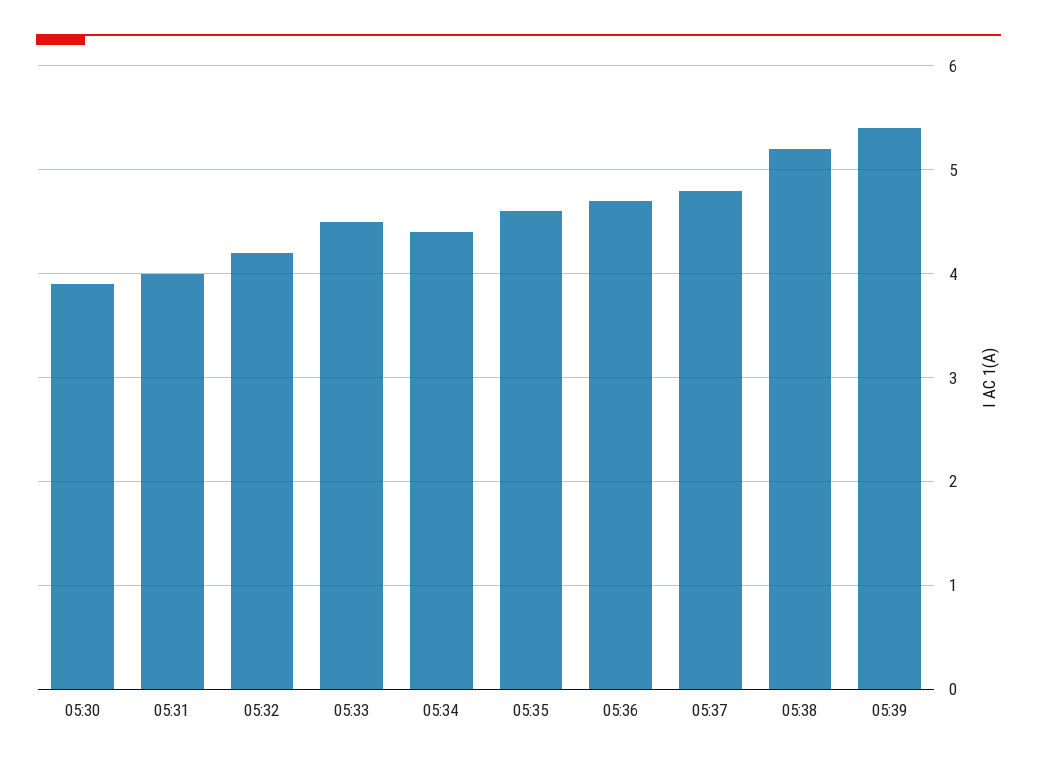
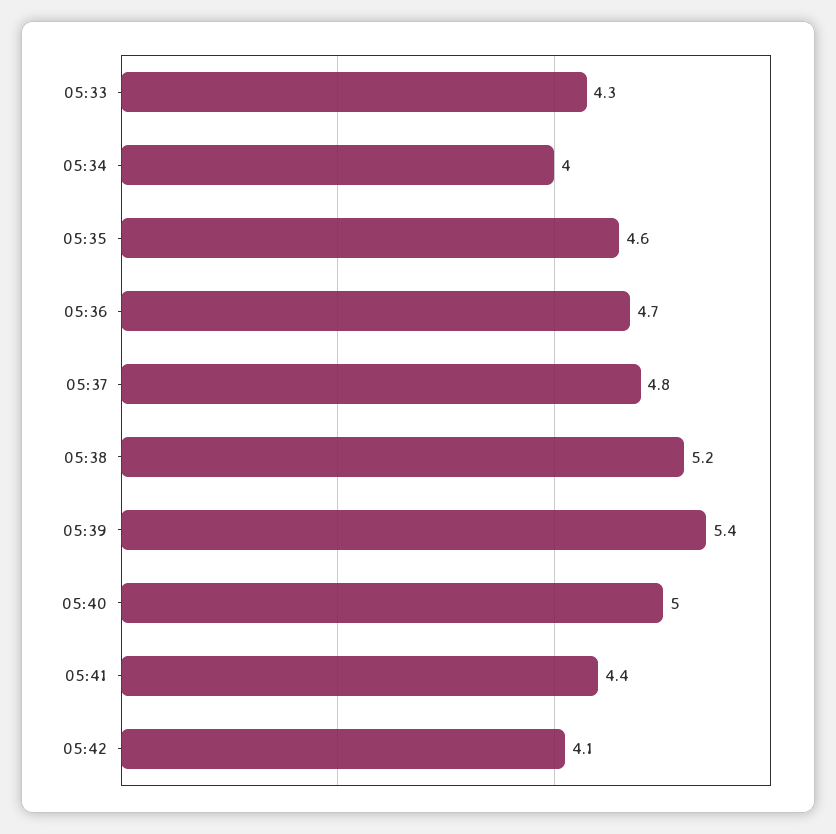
05:30: 3.9 -> none
05:31: 4 -> none
05:32: 4.2 -> none
05:33: 4.5 -> 4.3
05:34: 4.4 -> 4
05:40: none -> 5
05:41: none -> 4.4
05:42: none -> 4.1

